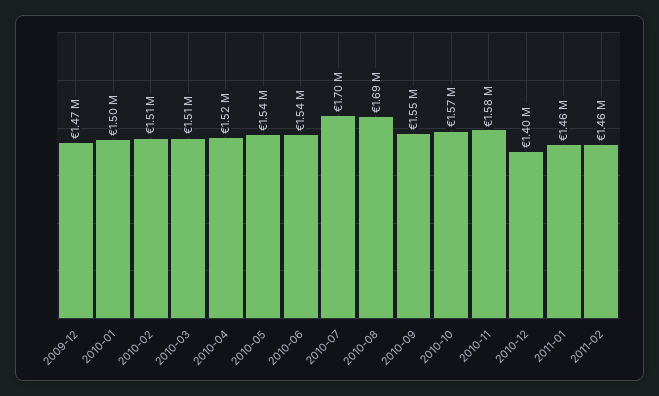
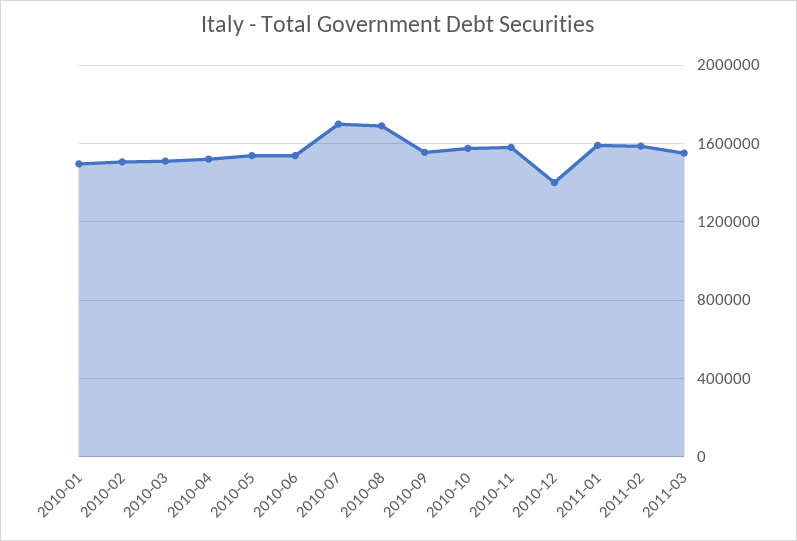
2009-12: 1470000 -> none
2011-01: 1460000 -> 1600000
2011-02: 1460000 -> 1600000
2011-03: none -> 1550000

